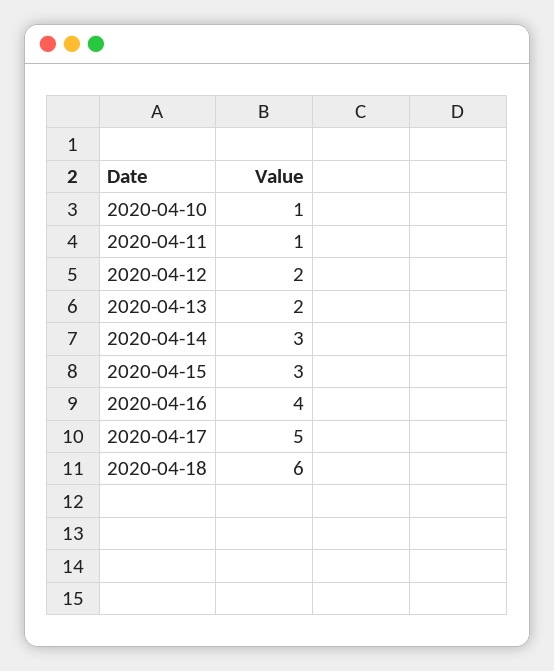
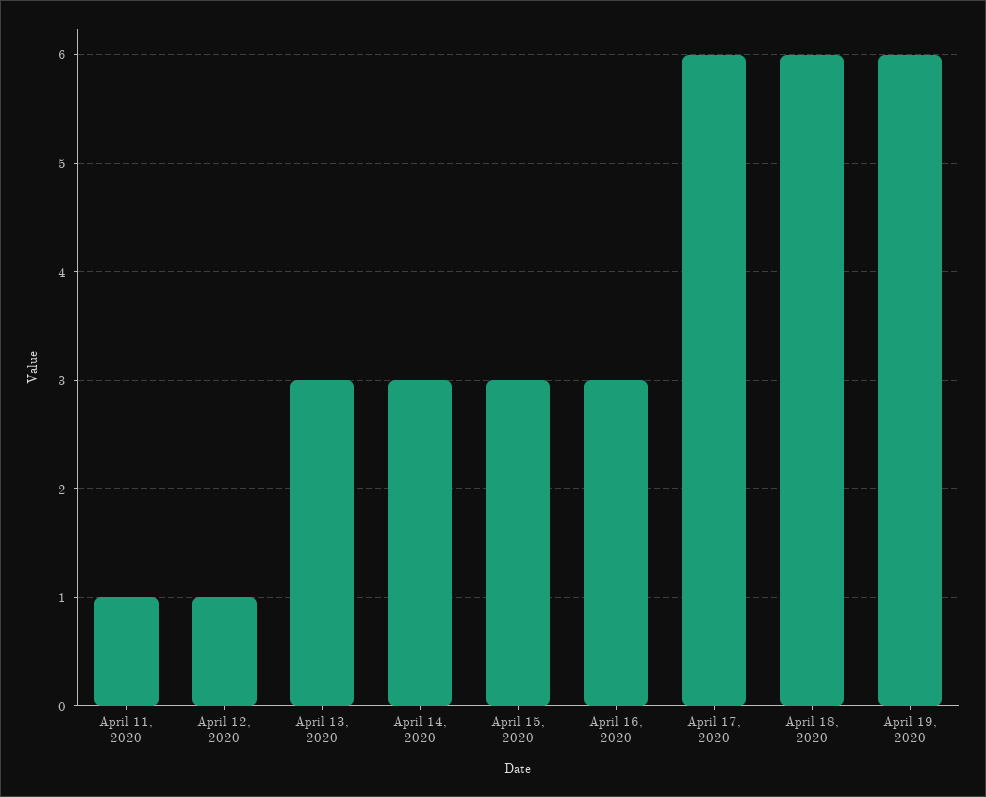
2020-04-10: 1 -> none
2020-04-12: 2 -> 1
2020-04-13: 2 -> 3
2020-04-16: 4 -> 3
2020-04-17: 5 -> 6
April 19, 2020: none -> 6

